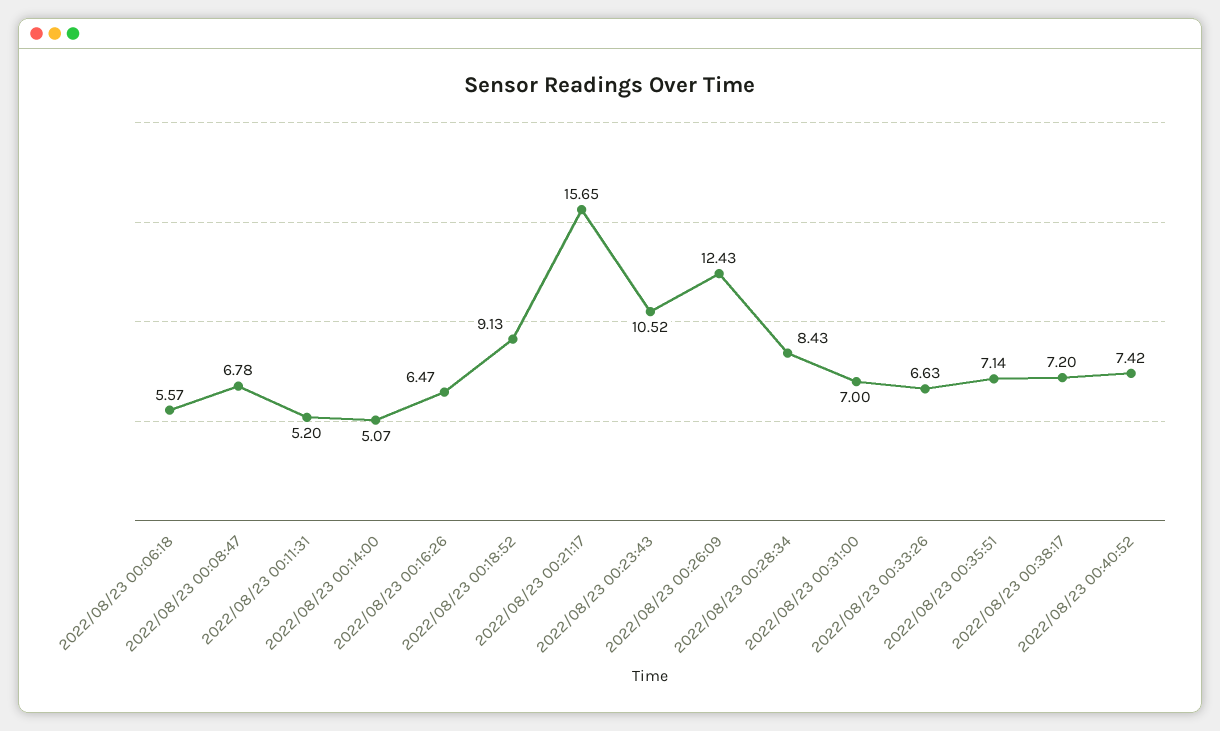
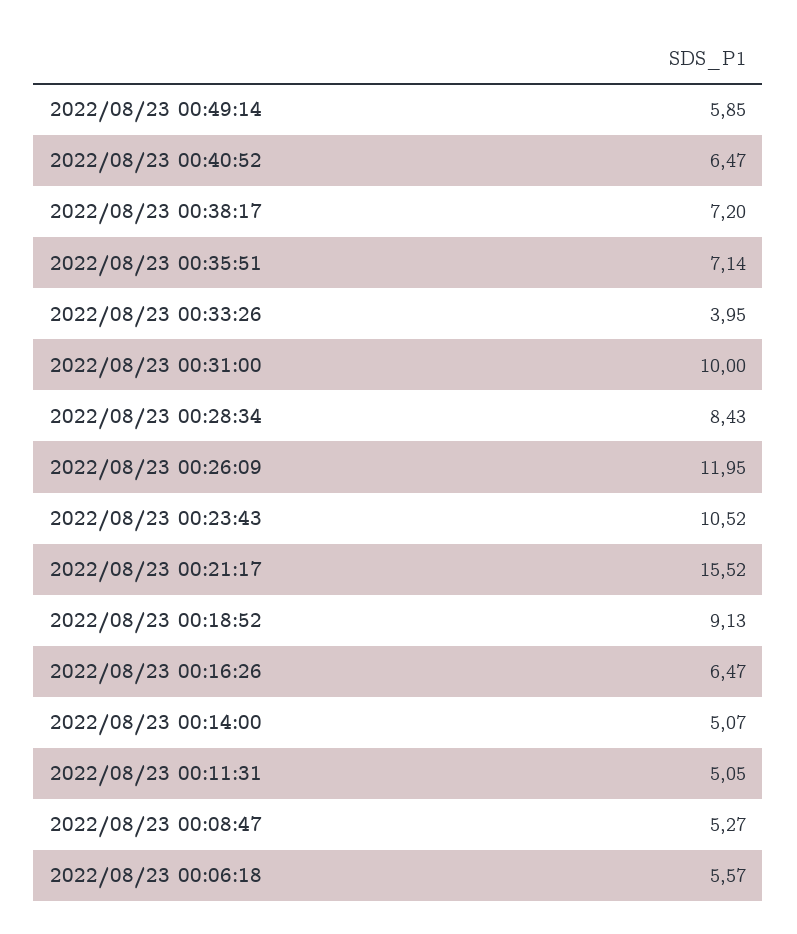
2022/08/23 00:08:47: 6.78 -> 5.27
2022/08/23 00:11:31: 5.2 -> 5.05
2022/08/23 00:21:17: 15.65 -> 15.52
2022/08/23 00:26:09: 12.43 -> 11.95
2022/08/23 00:31:00: 7 -> 10
2022/08/23 00:33:26: 6.63 -> 3.95
2022/08/23 00:40:52: 7.42 -> 6.47
2022/08/23 00:49:14: none -> 5.85

